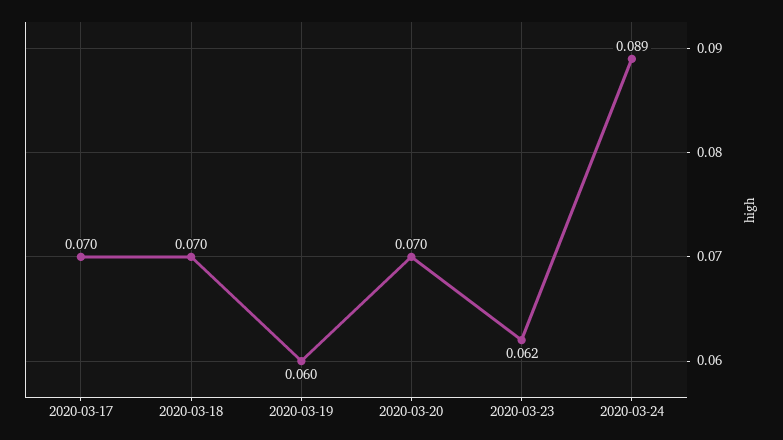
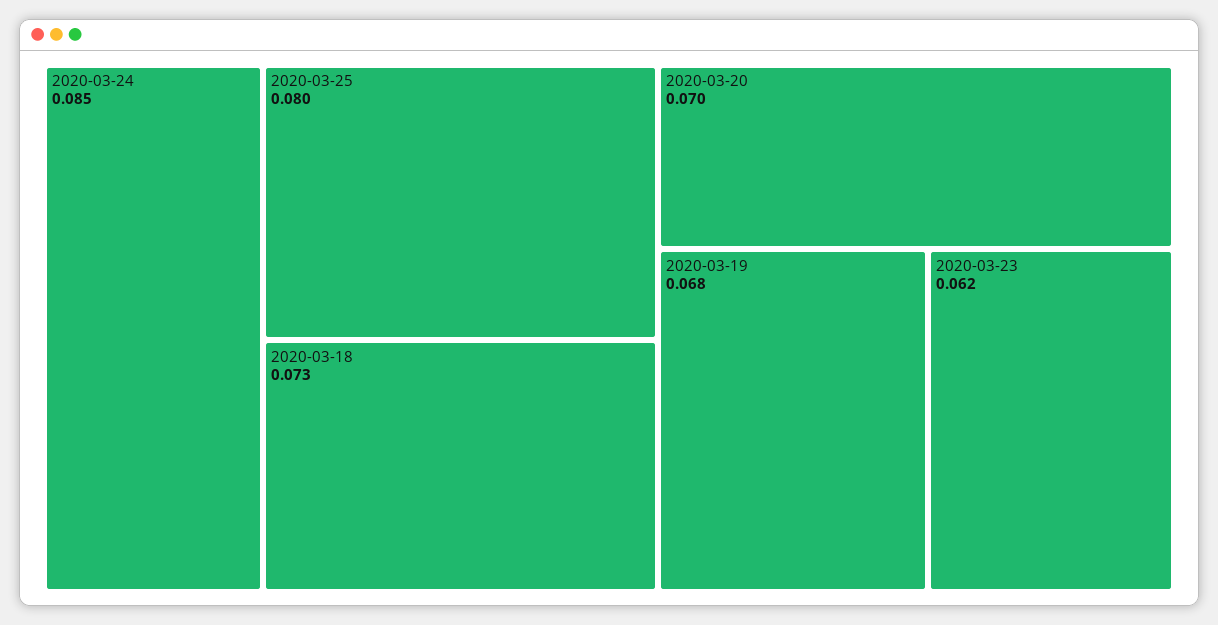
2020-03-17: 0.07 -> none
2020-03-18: 0.07 -> 0.073
2020-03-19: 0.06 -> 0.068
2020-03-24: 0.089 -> 0.085
2020-03-25: none -> 0.08

